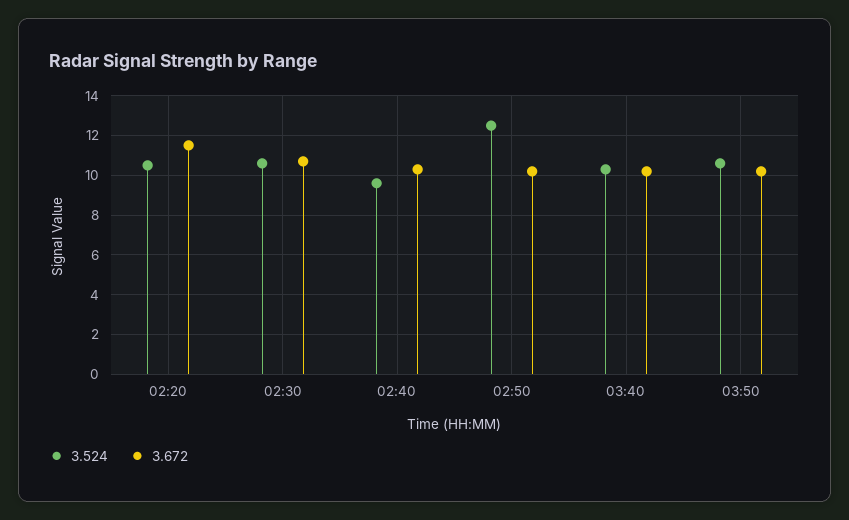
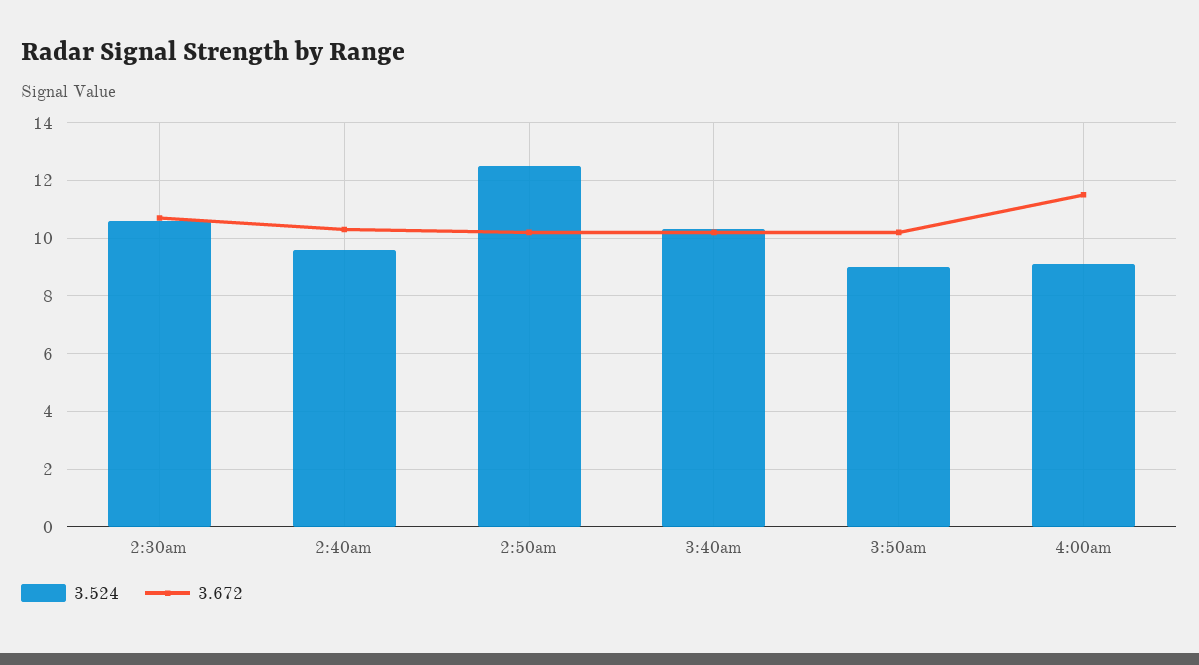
3.524, 02:20: 10.5 -> none
3.672, 02:20: 11.5 -> none
3.524, 03:50: 10.5 -> 9
3.524, 4:00am: none -> 9
3.672, 4:00am: none -> 11.5

